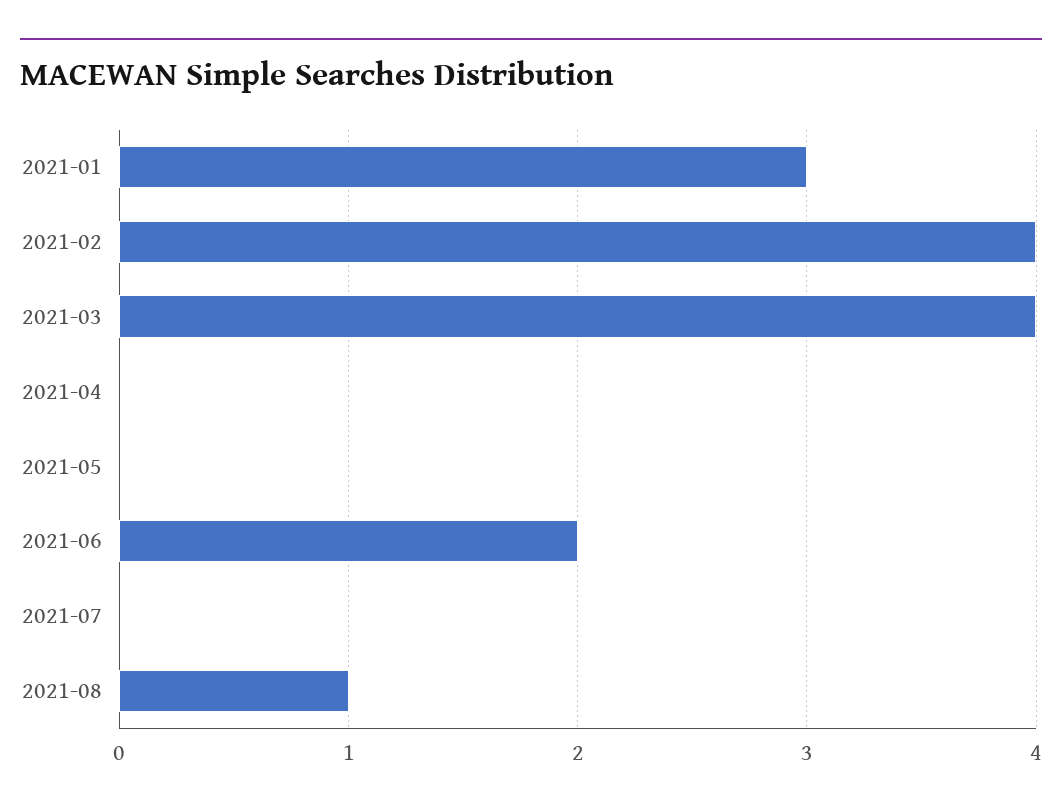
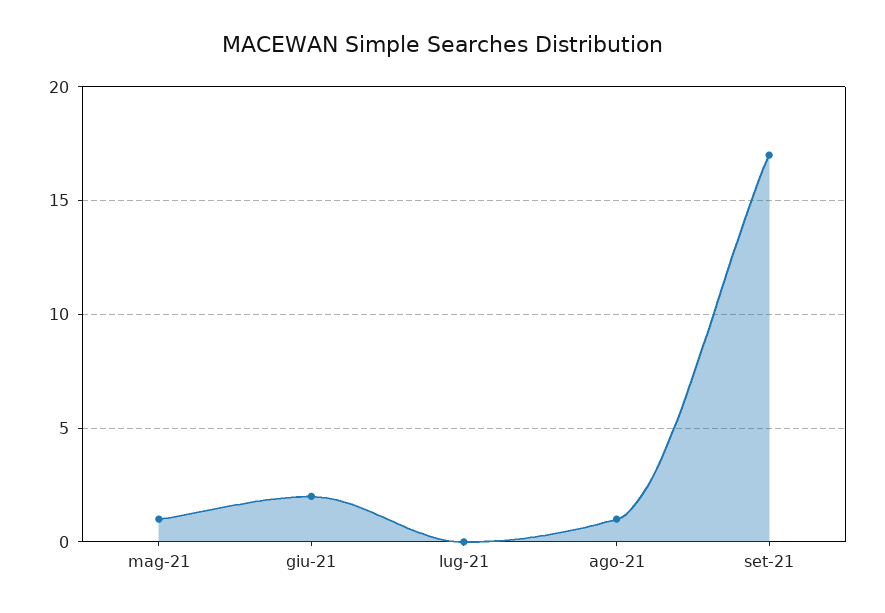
2021-01: 3 -> none
2021-02: 4 -> none
2021-03: 4 -> none
2021-04: 0 -> none
2021-05: 0 -> 1
set-21: none -> 17

